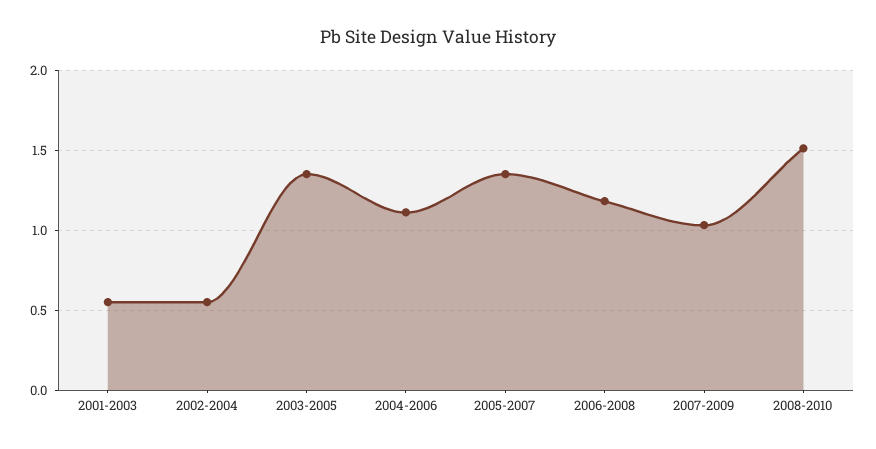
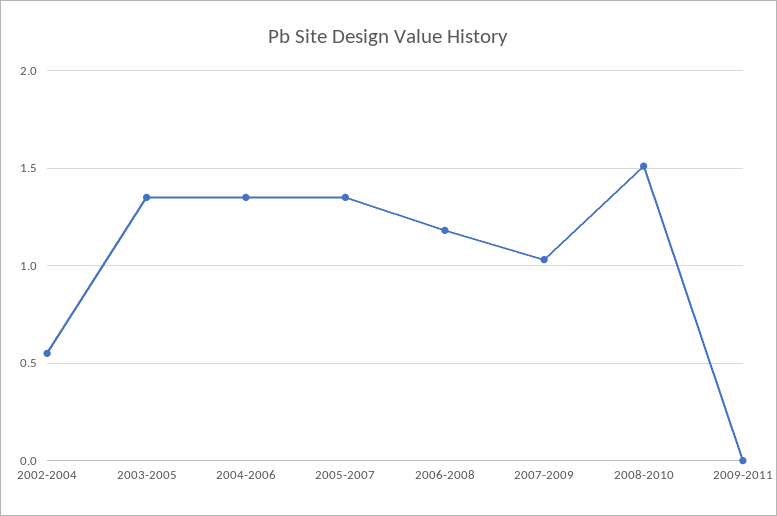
2001-2003: 0.55 -> none
2004-2006: 1.1 -> 1.35
2009-2011: none -> 0

